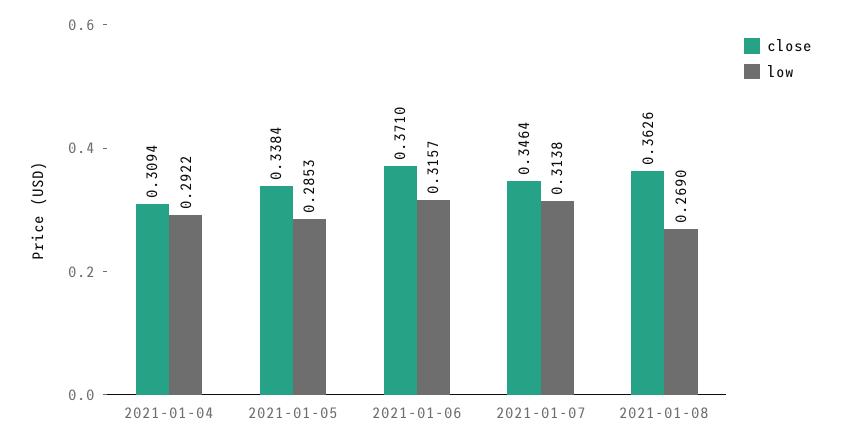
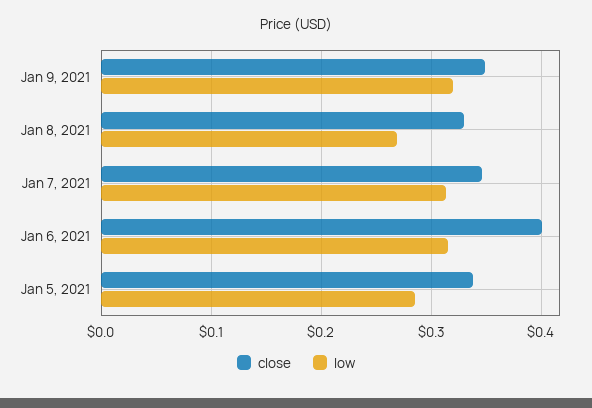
close, 2021-01-04: 0.3094 -> none
low, 2021-01-04: 0.2922 -> none
close, 2021-01-06: 0.371 -> 0.4
close, 2021-01-08: 0.3626 -> 0.33
close, Jan 9, 2021: none -> 0.35
low, Jan 9, 2021: none -> 0.32

